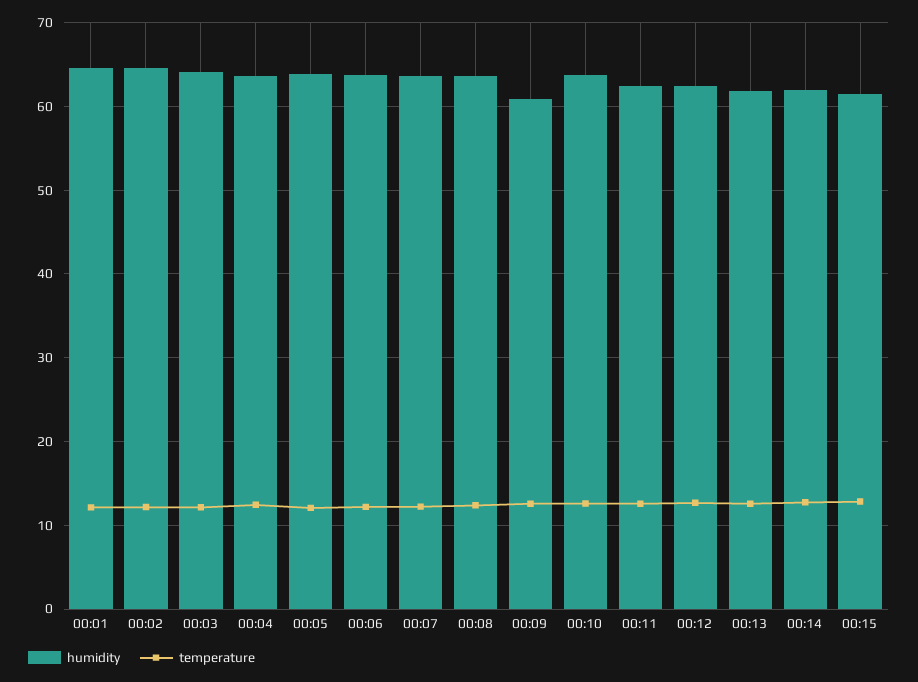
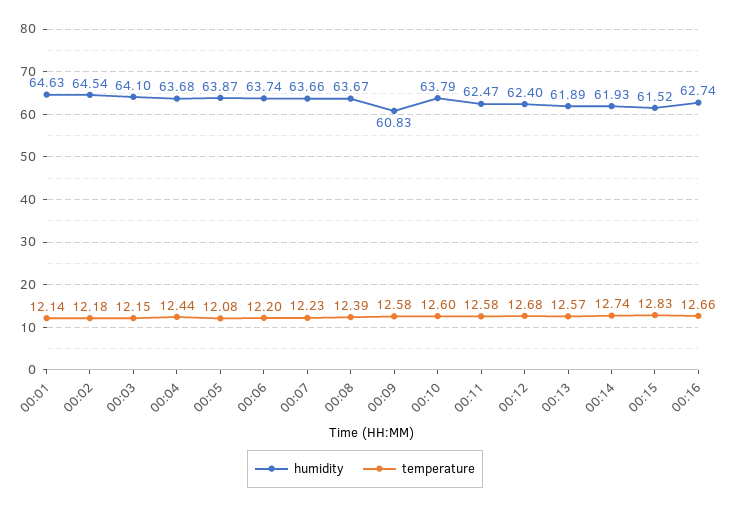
humidity, 00:16: none -> 62.74
temperature, 00:16: none -> 12.66

